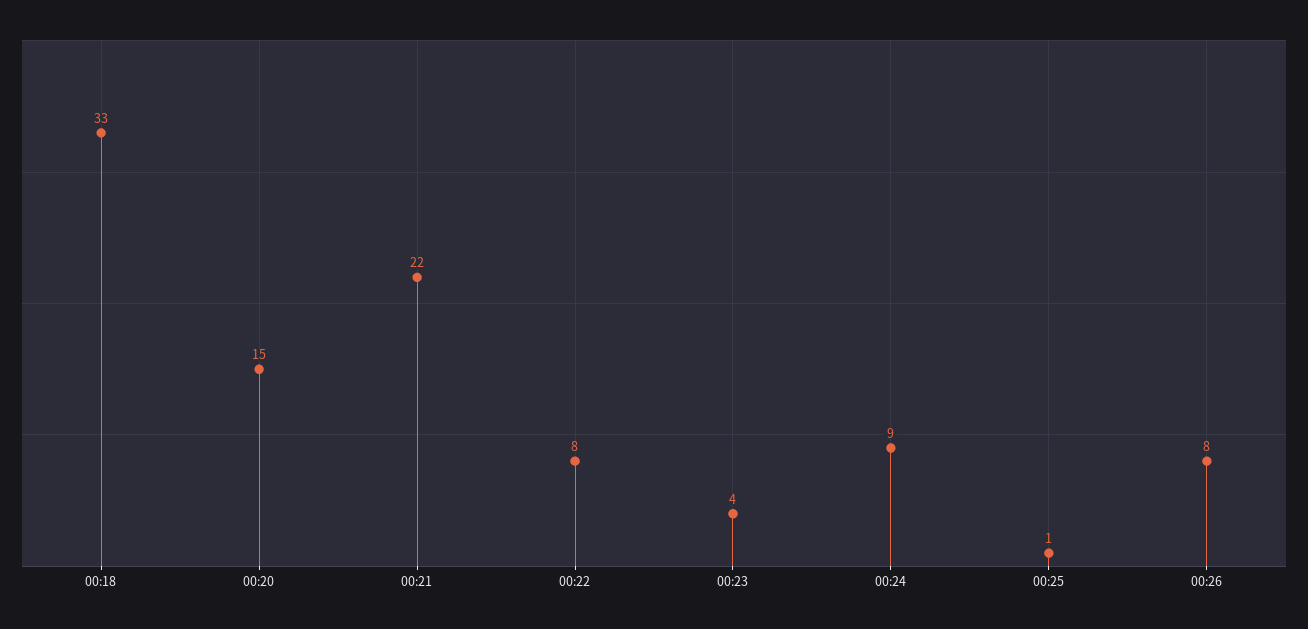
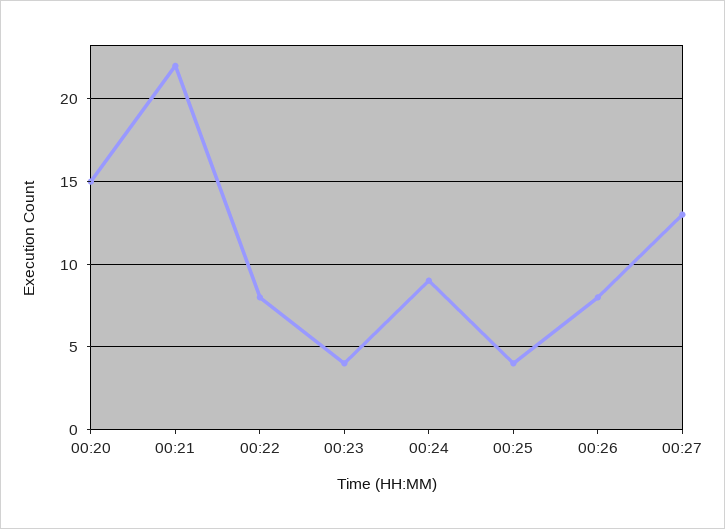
00:18: 33 -> none
00:25: 1 -> 4
00:27: none -> 13

